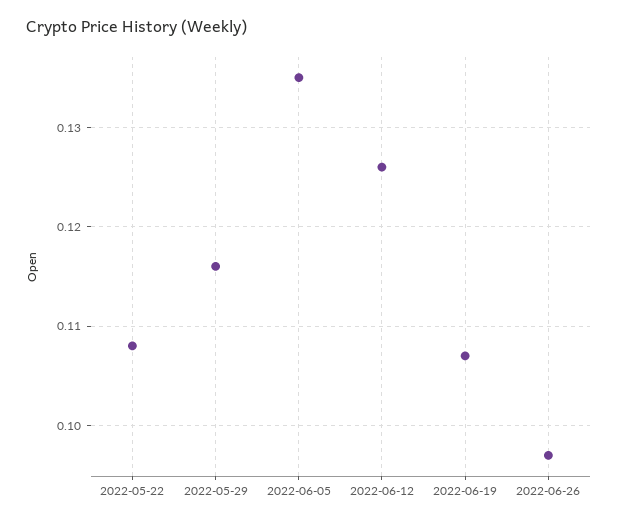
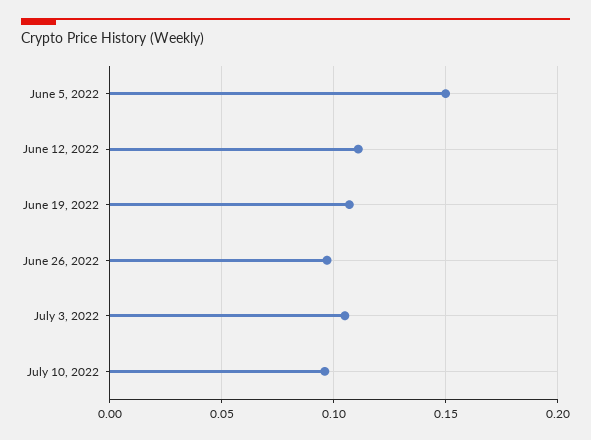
2022-05-22: 0.108 -> none
2022-05-29: 0.116 -> none
2022-06-05: 0.135 -> 0.15
2022-06-12: 0.126 -> 0.11
July 3, 2022: none -> 0.105
July 10, 2022: none -> 0.095

